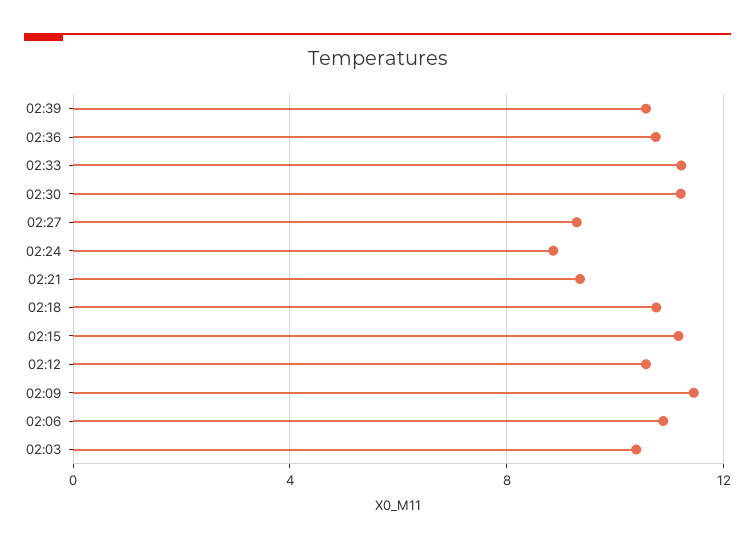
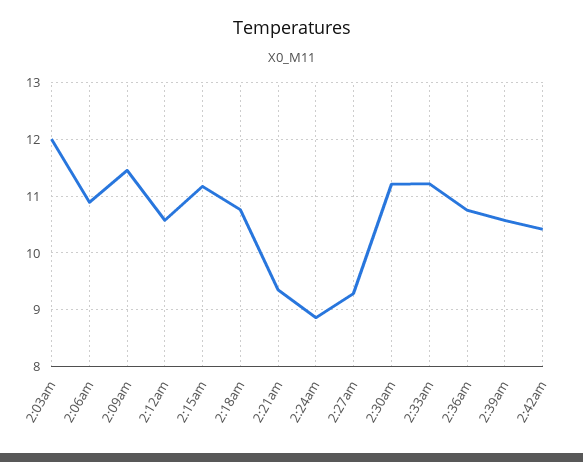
02:03: 10.5 -> 12
2:42am: none -> 10.4

